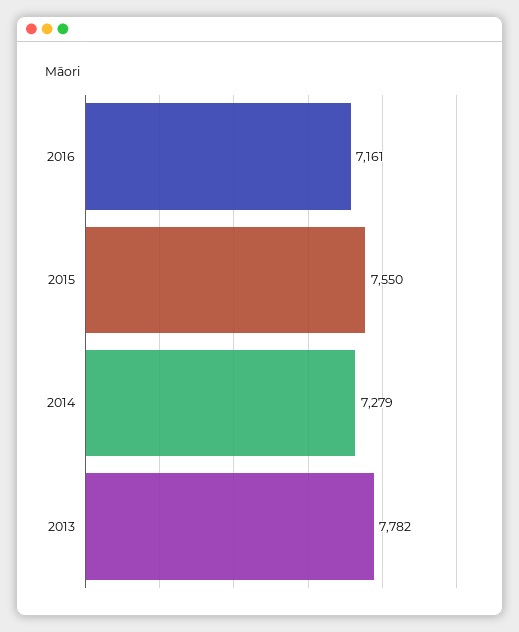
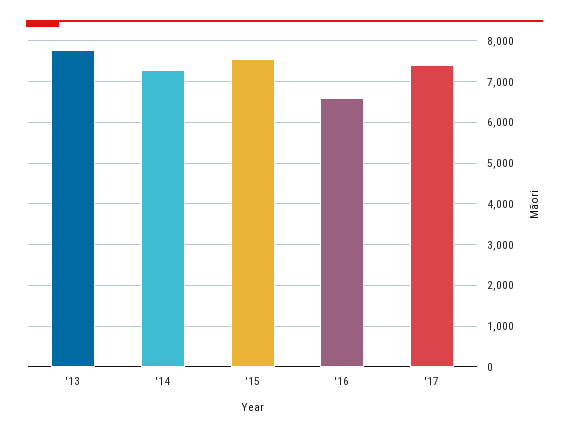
2016: 7161 -> 6600
'17: none -> 7400

